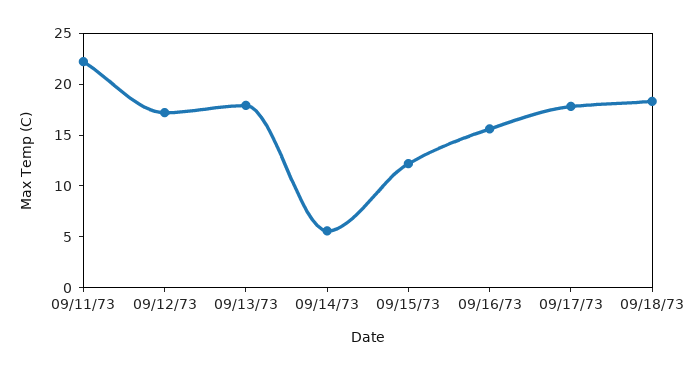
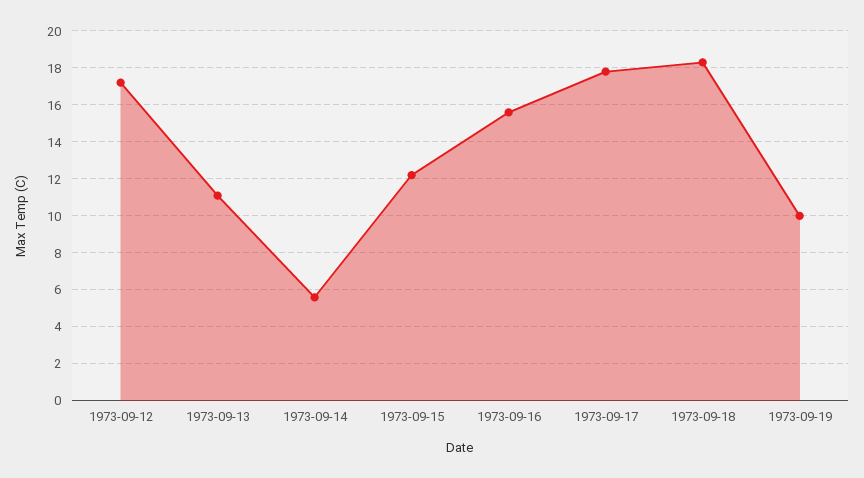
09/11/73: 22 -> none
09/13/73: 18 -> 11
1973-09-19: none -> 10

